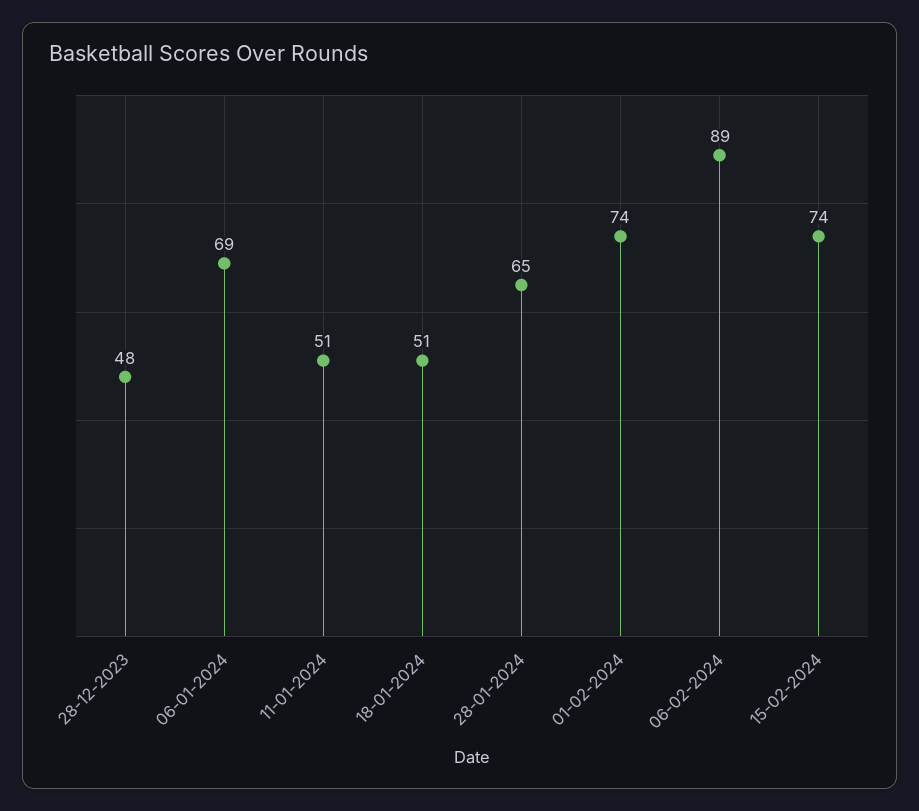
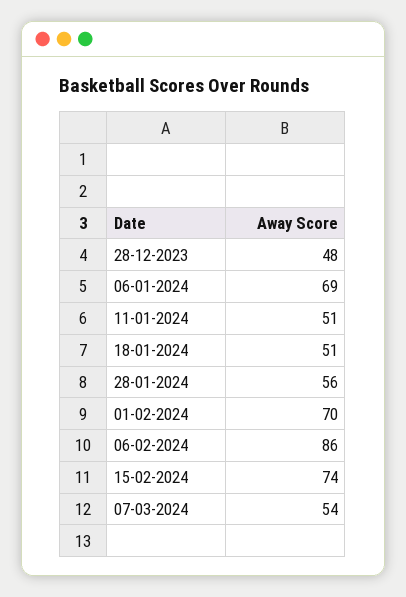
28-01-2024: 65 -> 56
01-02-2024: 74 -> 70
06-02-2024: 89 -> 86
07-03-2024: none -> 54

